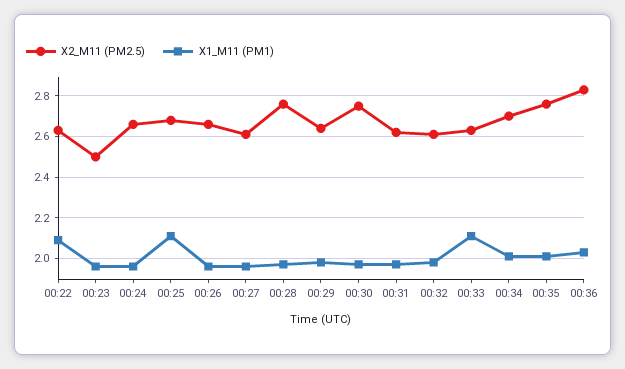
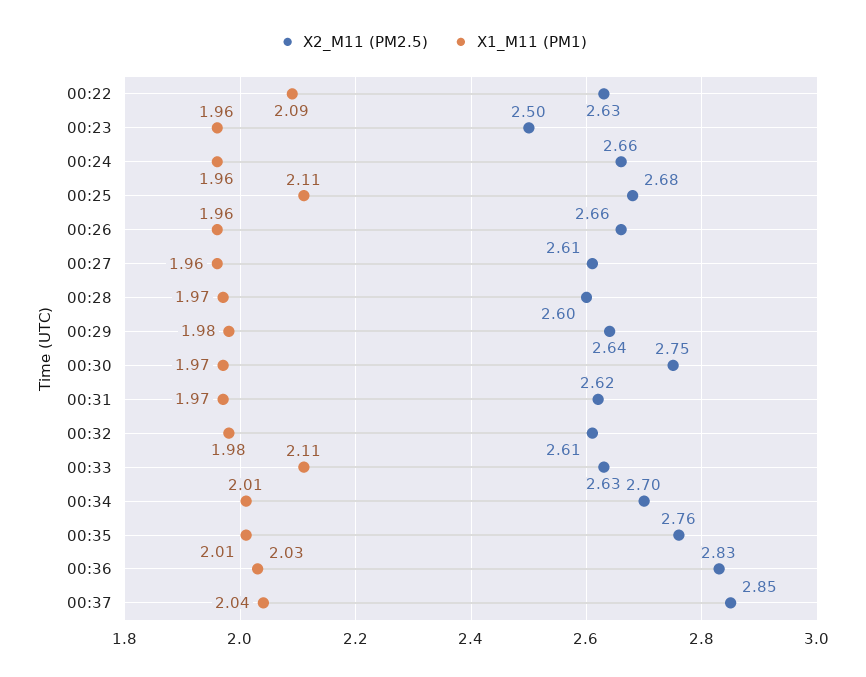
X2_M11 (PM2.5), 00:28: 2.75 -> 2.6
X2_M11 (PM2.5), 00:37: none -> 2.85
X1_M11 (PM1), 00:37: none -> 2.04

